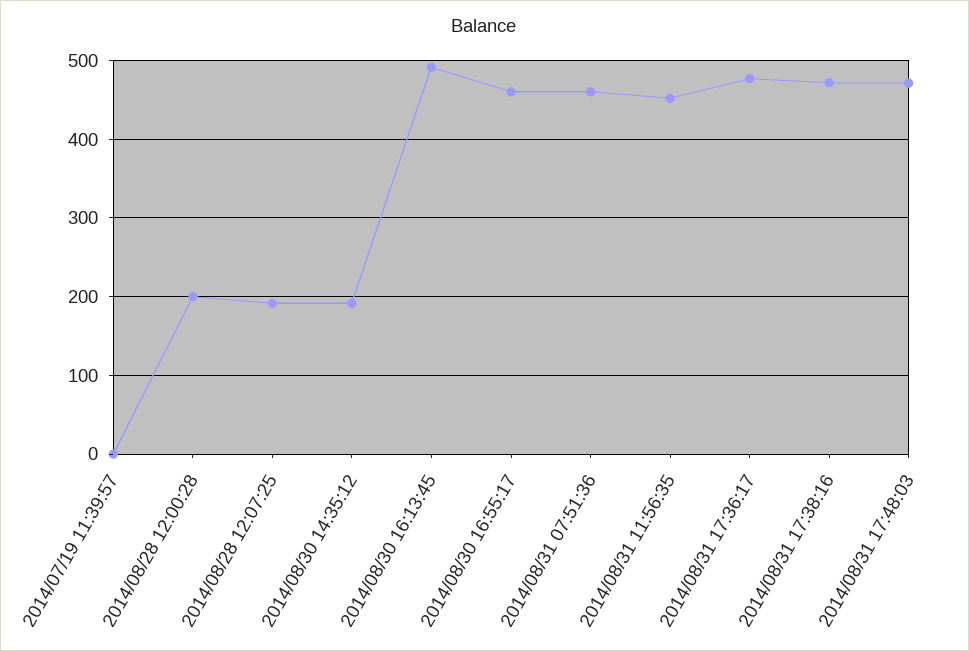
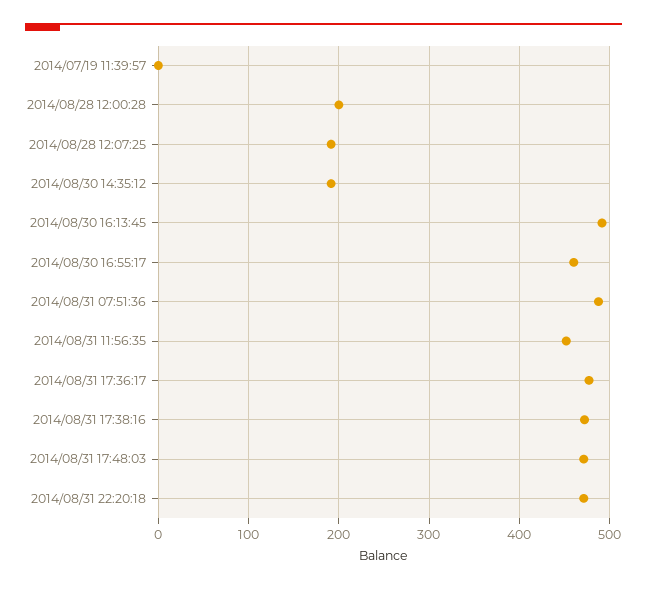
2014/08/31 07:51:36: 460 -> 490
2014/08/31 22:20:18: none -> 470

